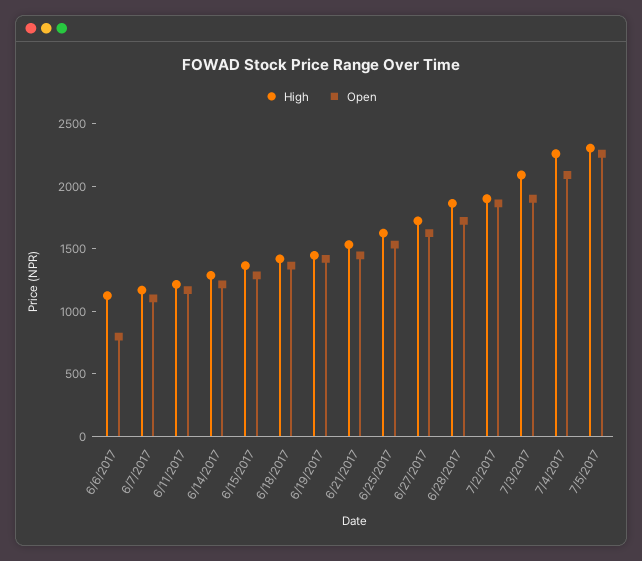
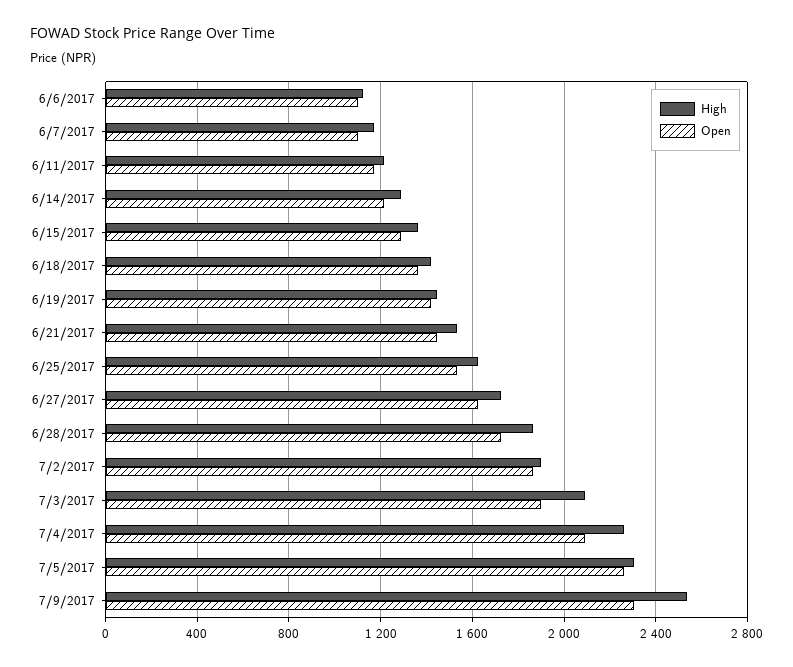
Open, 6/6/2017: 800 -> 1100
High, 7/9/2017: none -> 2550
Open, 7/9/2017: none -> 2300

